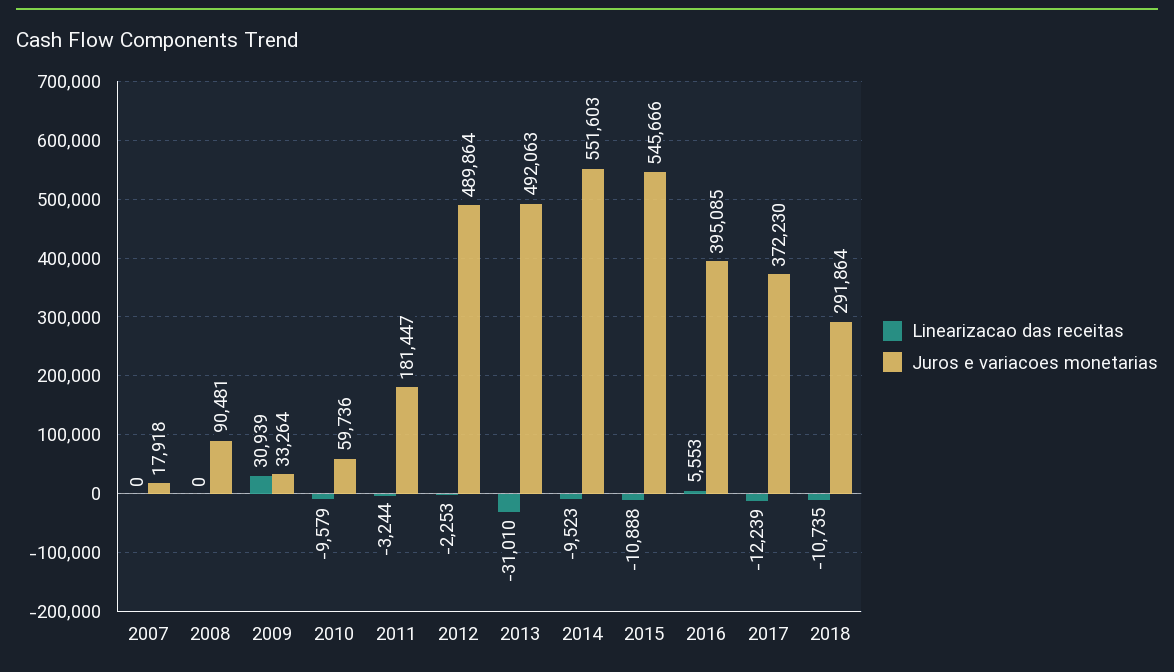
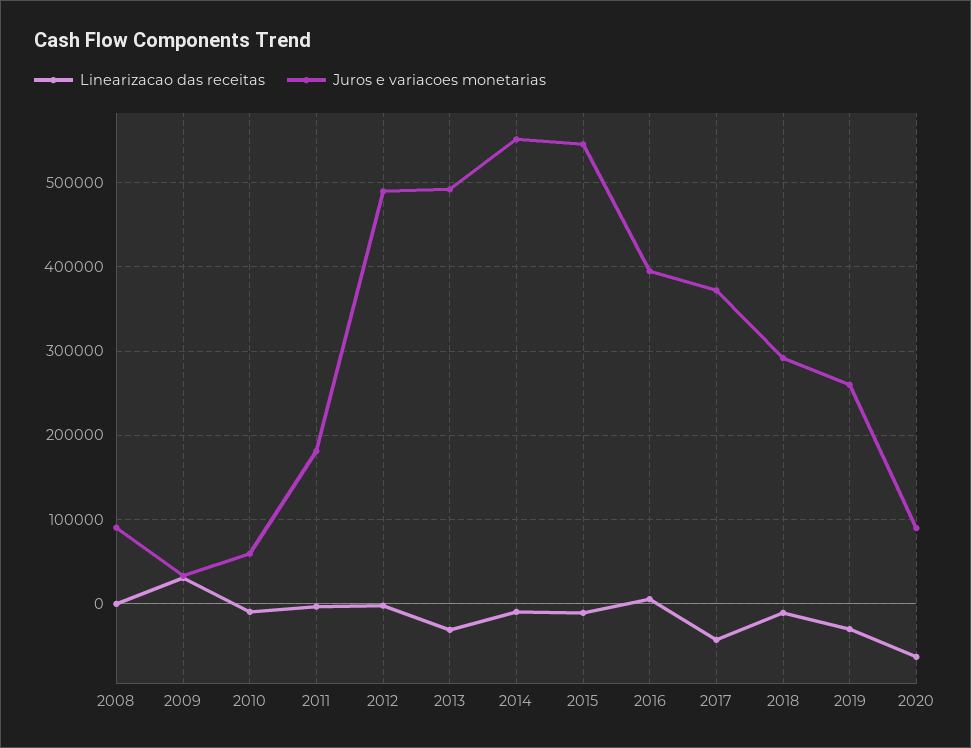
Linearizacao das receitas, 2007: 0 -> none
Juros e variacoes monetarias, 2007: 17918 -> none
Linearizacao das receitas, 2017: -12239 -> -40000
Linearizacao das receitas, 2019: none -> -30000
Juros e variacoes monetarias, 2019: none -> 260000
Linearizacao das receitas, 2020: none -> -60000
Juros e variacoes monetarias, 2020: none -> 90000

